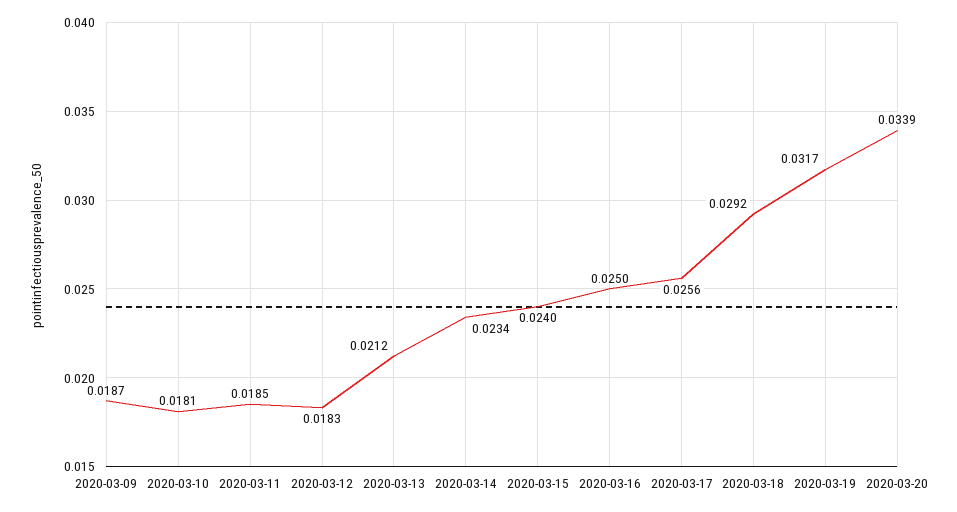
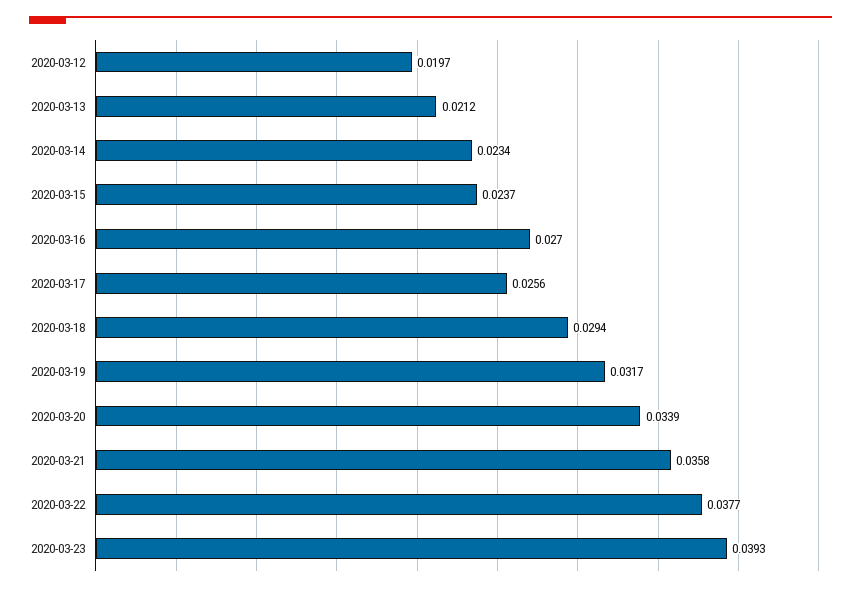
2020-03-09: 0.0187 -> none
2020-03-10: 0.0181 -> none
2020-03-11: 0.0185 -> none
2020-03-12: 0.0183 -> 0.0197
2020-03-15: 0.024 -> 0.0237
2020-03-16: 0.025 -> 0.027
2020-03-18: 0.0292 -> 0.0294
2020-03-21: none -> 0.0358
2020-03-22: none -> 0.0377
2020-03-23: none -> 0.0393

